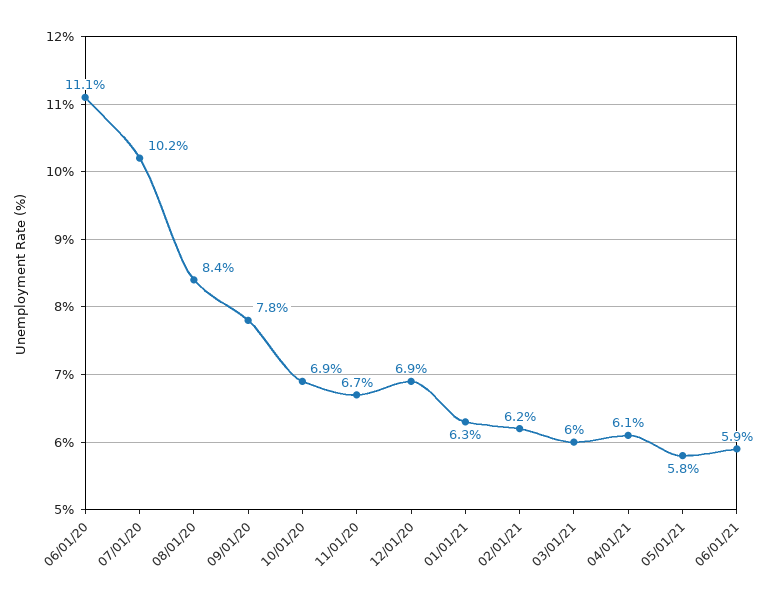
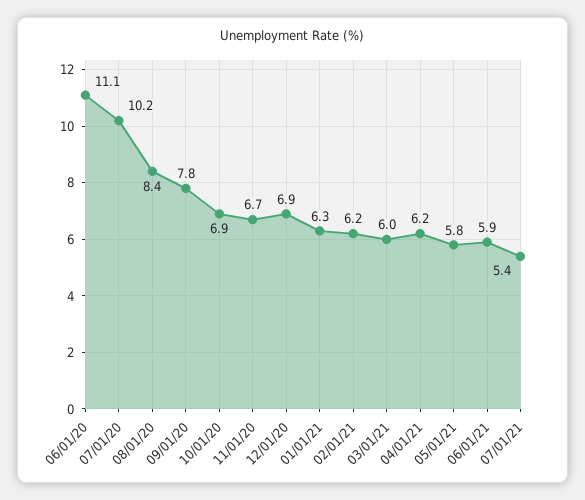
04/01/21: 6.1 -> 6.2
07/01/21: none -> 5.4

